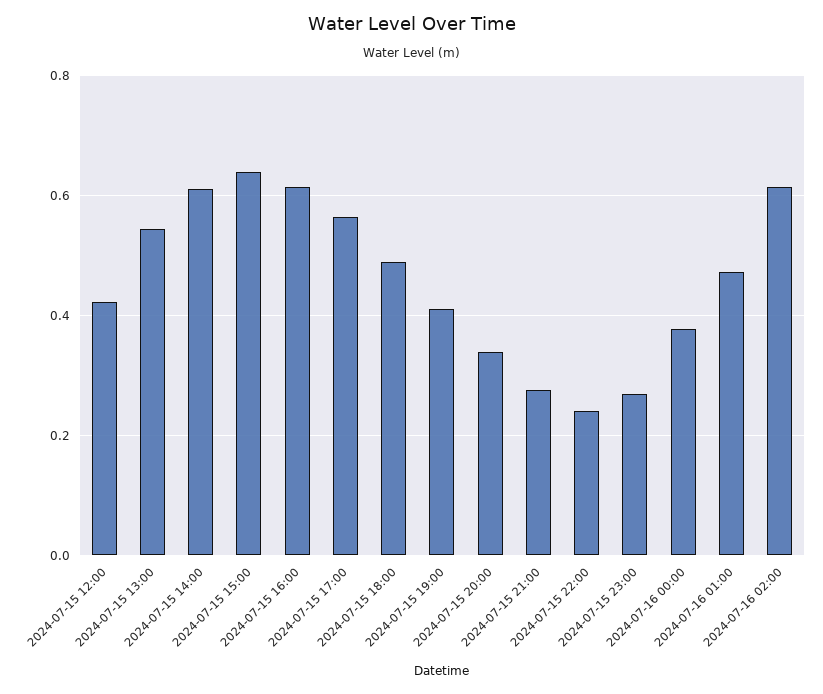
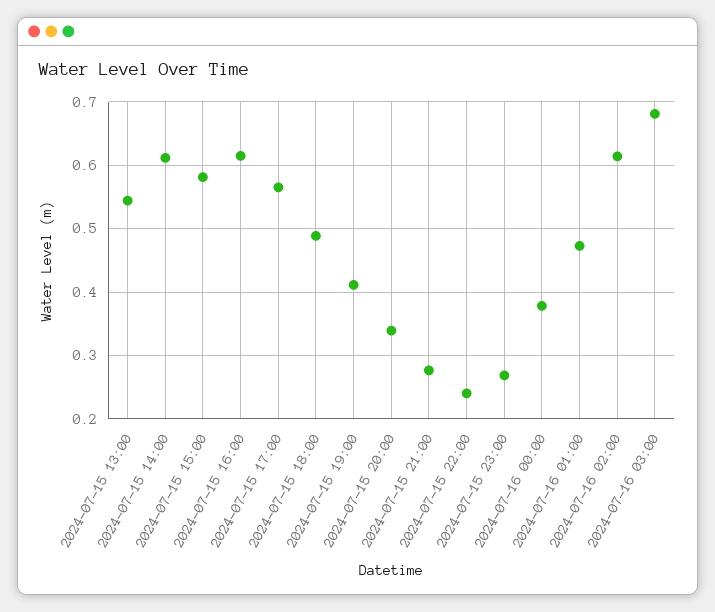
2024-07-15 12:00: 0.42 -> none
2024-07-15 15:00: 0.64 -> 0.58
2024-07-16 03:00: none -> 0.68

